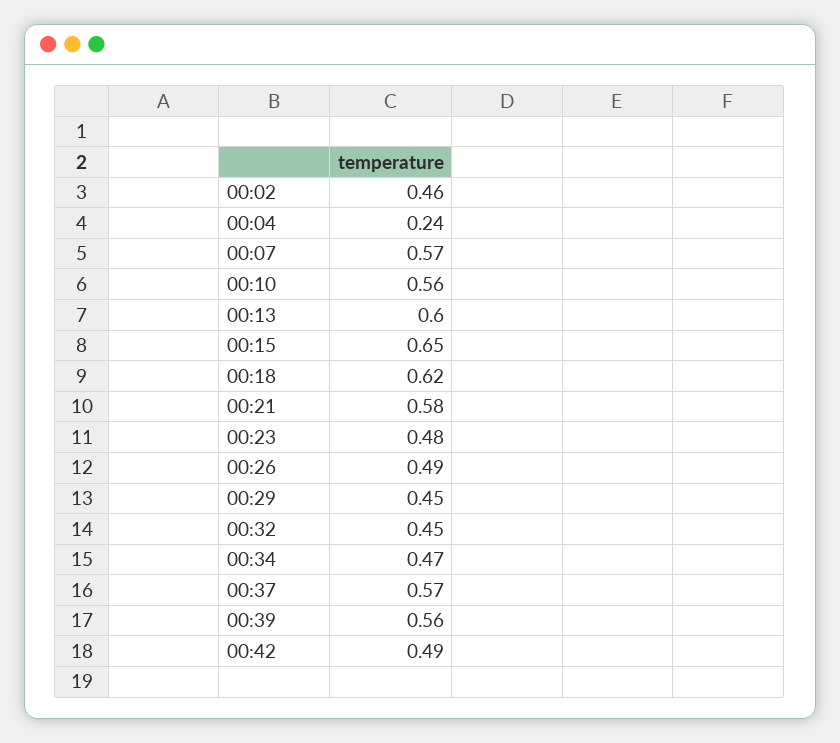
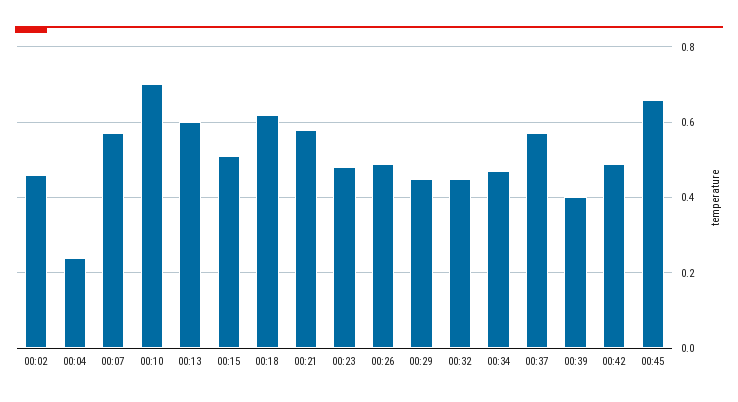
00:10: 0.56 -> 0.7
00:15: 0.65 -> 0.5
00:39: 0.56 -> 0.4
00:45: none -> 0.65

